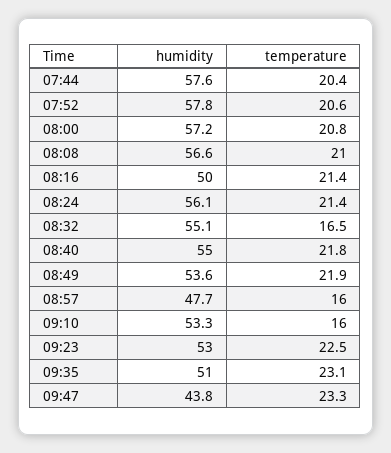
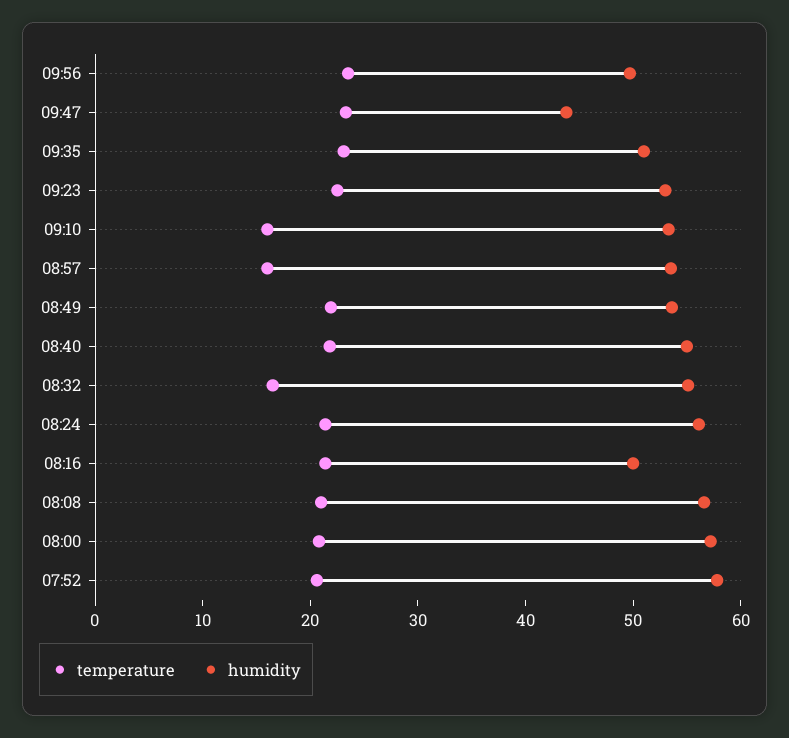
humidity, 07:44: 57.6 -> none
temperature, 07:44: 20.4 -> none
humidity, 08:57: 47.7 -> 54
temperature, 09:56: none -> 24
humidity, 09:56: none -> 50

